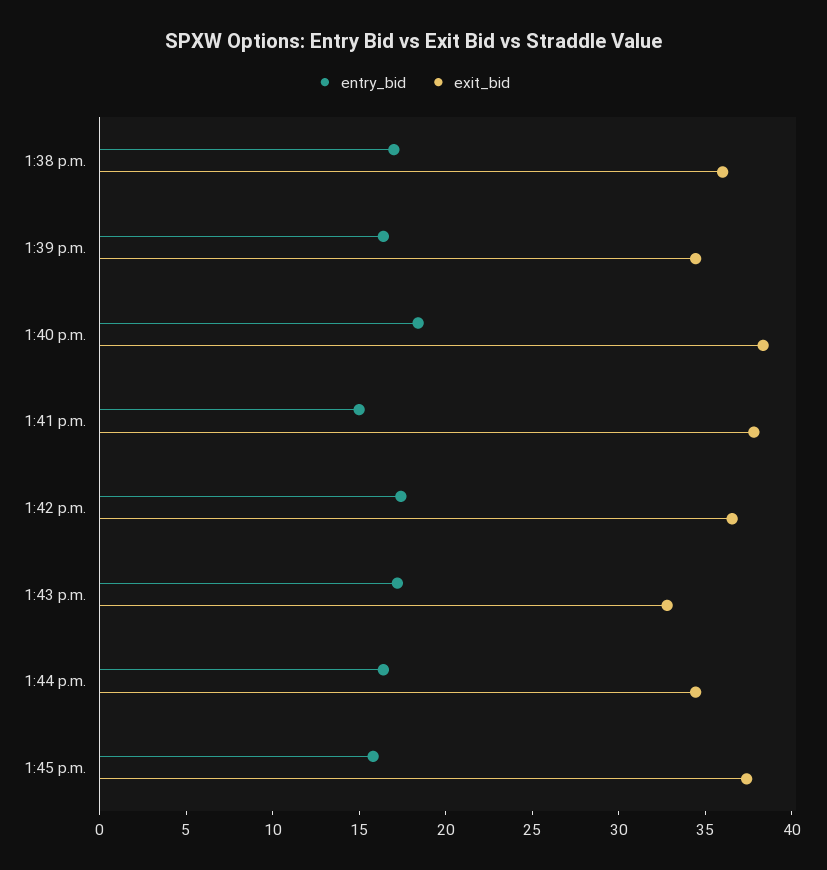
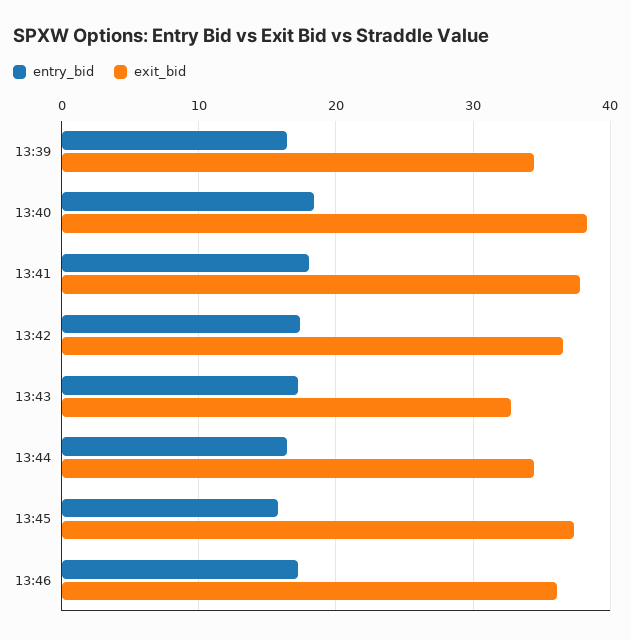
entry_bid, 1:38 p.m.: 17 -> none
exit_bid, 1:38 p.m.: 36 -> none
entry_bid, 1:41 p.m.: 15 -> 18
entry_bid, 13:46: none -> 17
exit_bid, 13:46: none -> 36

